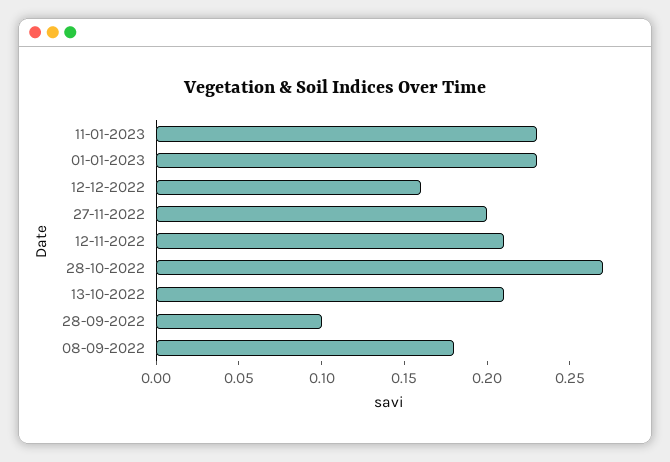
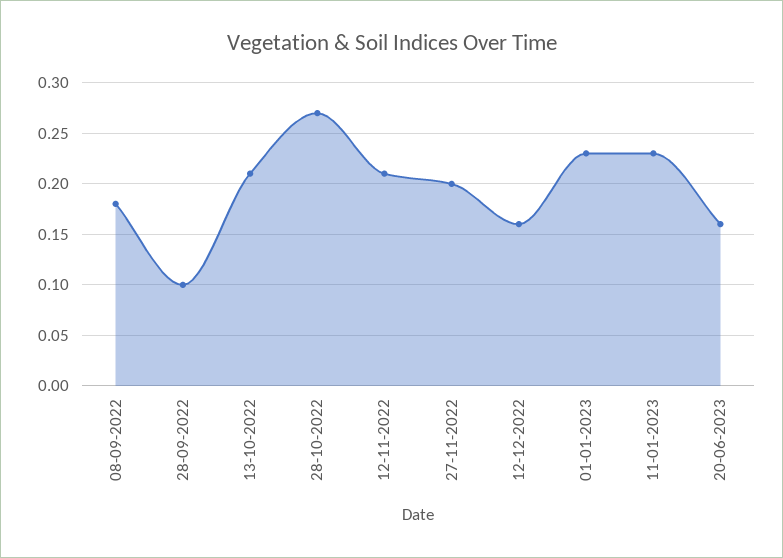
20-06-2023: none -> 0.16

